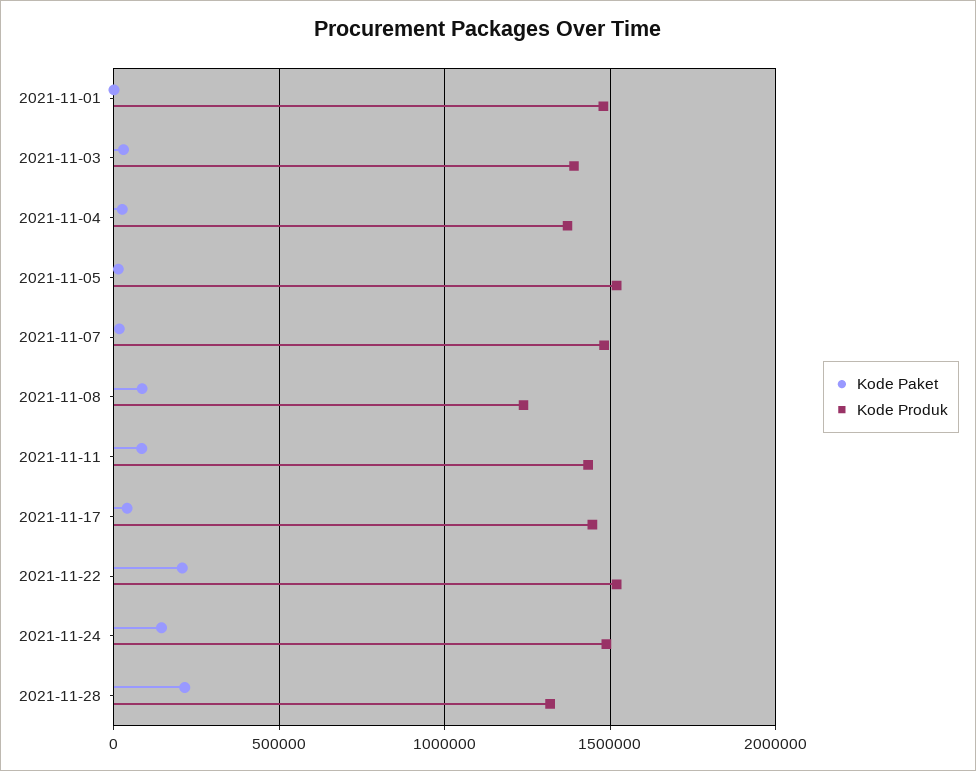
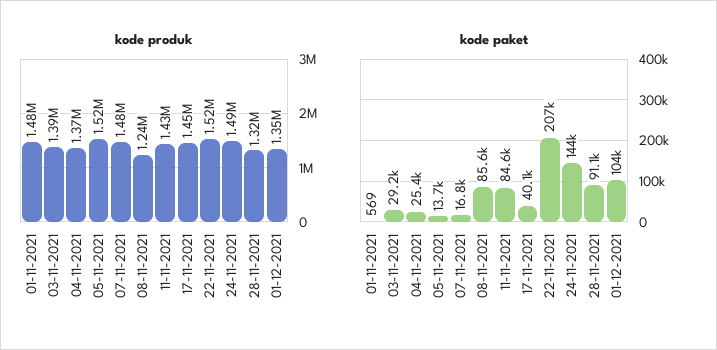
Kode Paket, 2021-11-28: 200000 -> 91100
Kode Produk, 01-12-2021: none -> 1350000
Kode Paket, 01-12-2021: none -> 104000

